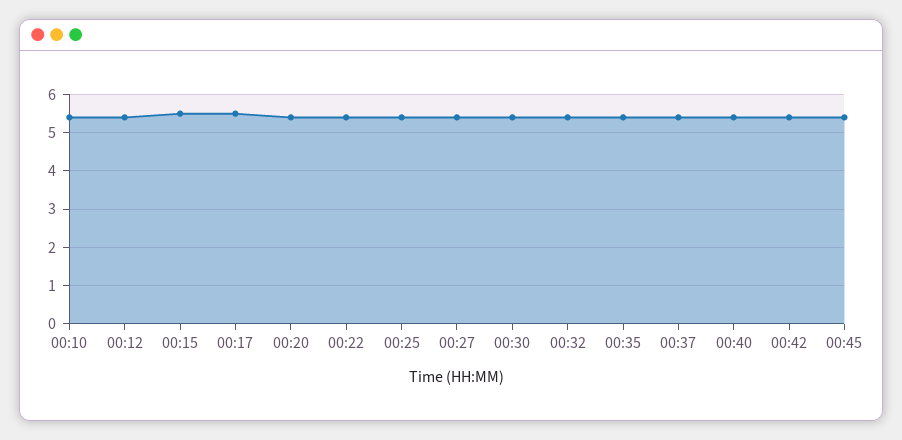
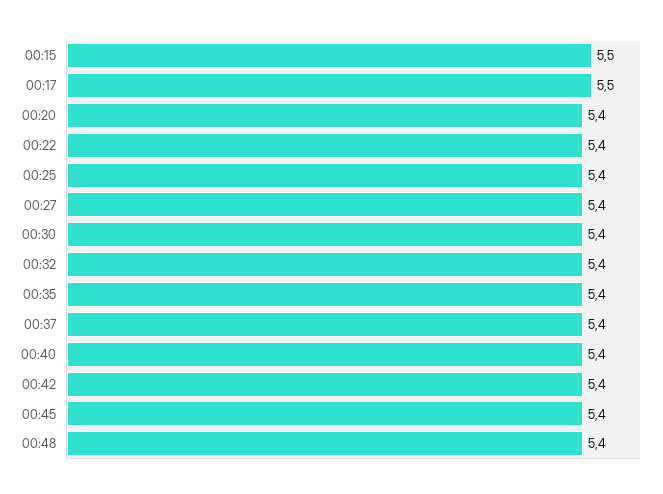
00:10: 5.5 -> none
00:12: 5.5 -> none
00:48: none -> 5.4

